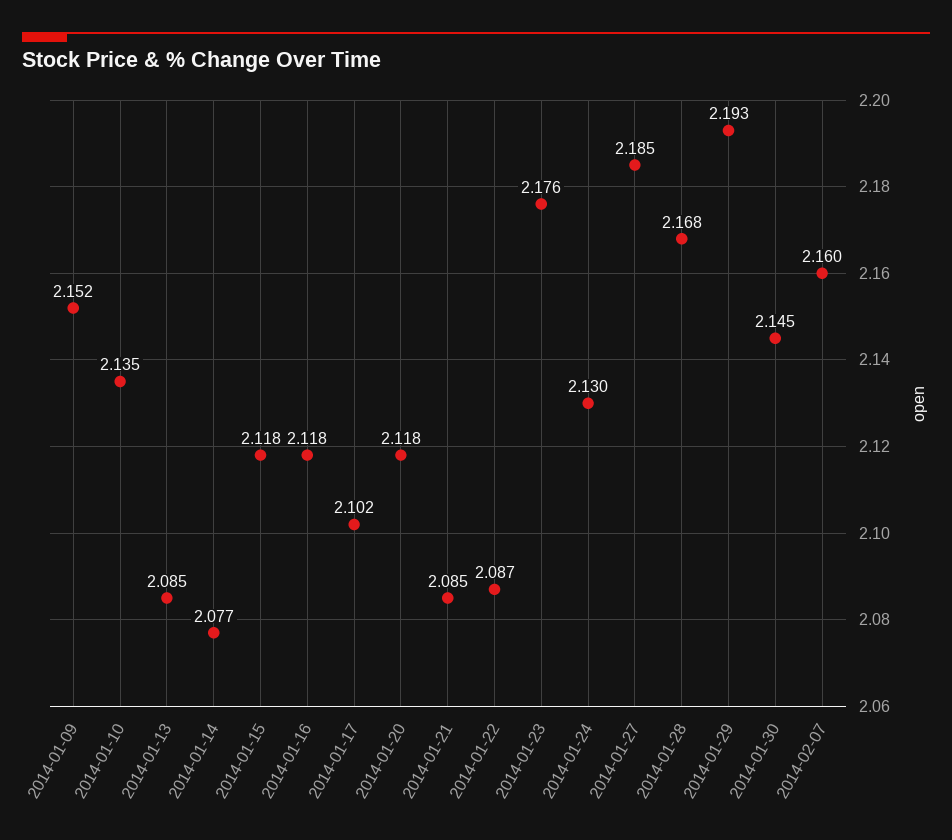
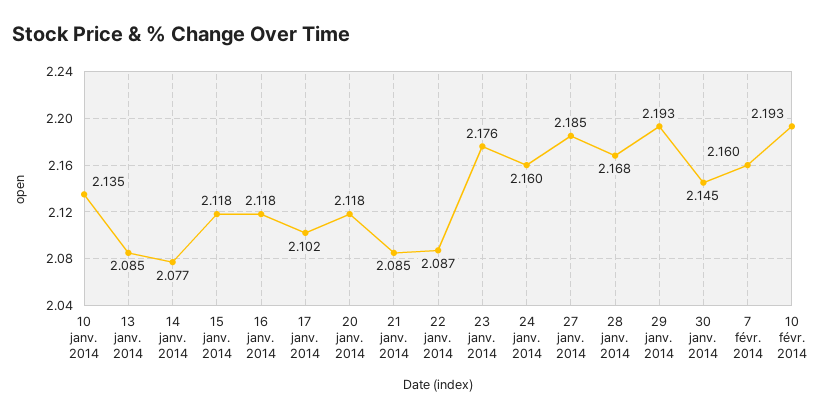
2014-01-09: 2.152 -> none
2014-01-24: 2.13 -> 2.16
10 févr. 2014: none -> 2.193

